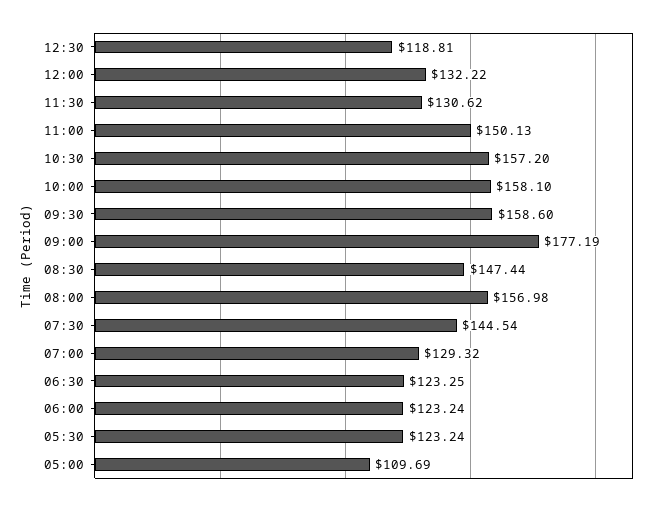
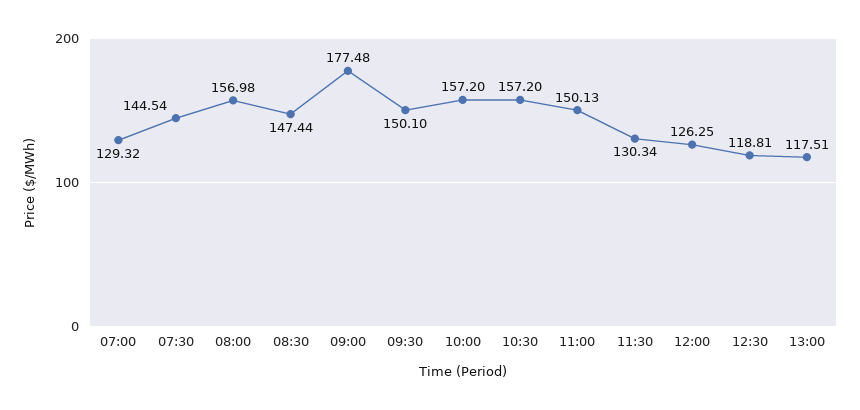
12:00: 132.22 -> 126.25
11:30: 130.62 -> 130.34
10:00: 158.1 -> 157.2
09:30: 158.6 -> 150.1
09:00: 177.19 -> 177.48
06:30: 123.25 -> none
06:00: 123.24 -> none
05:30: 123.24 -> none
05:00: 109.69 -> none
13:00: none -> 117.51

